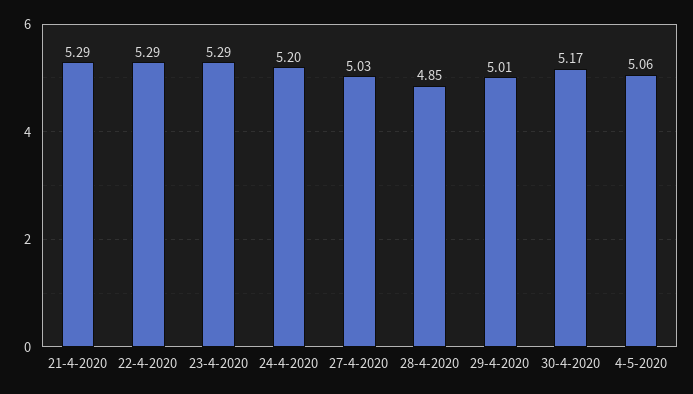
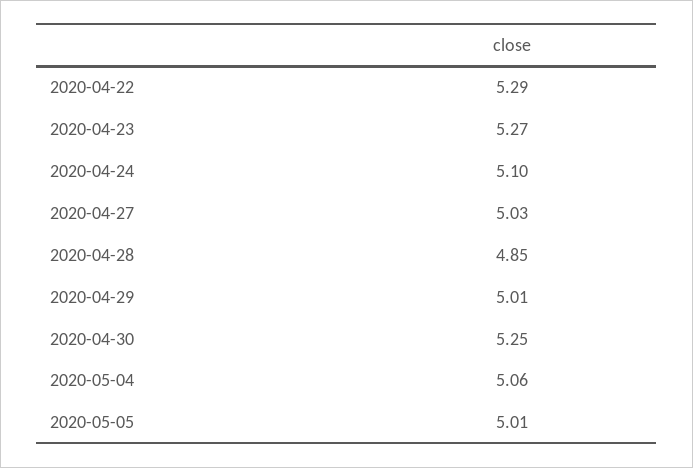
21-4-2020: 5.29 -> none
23-4-2020: 5.29 -> 5.27
24-4-2020: 5.2 -> 5.1
30-4-2020: 5.17 -> 5.25
2020-05-05: none -> 5.01

